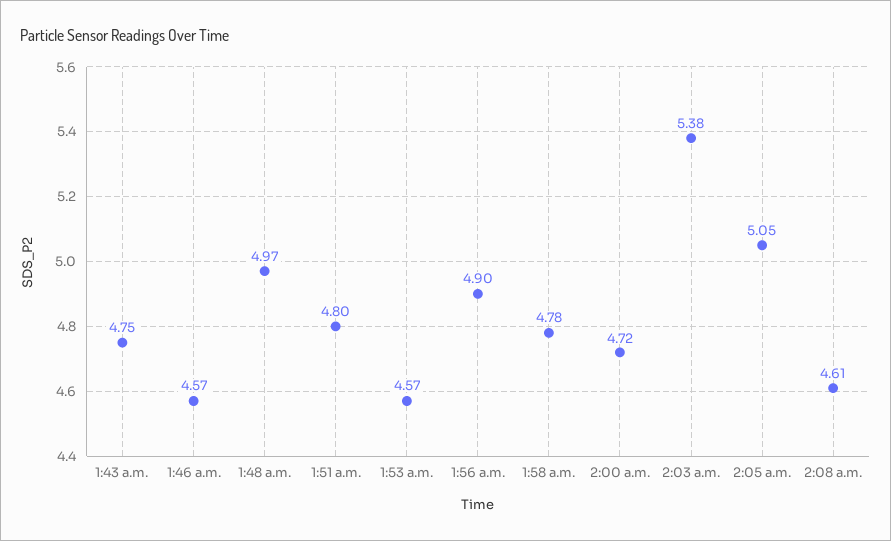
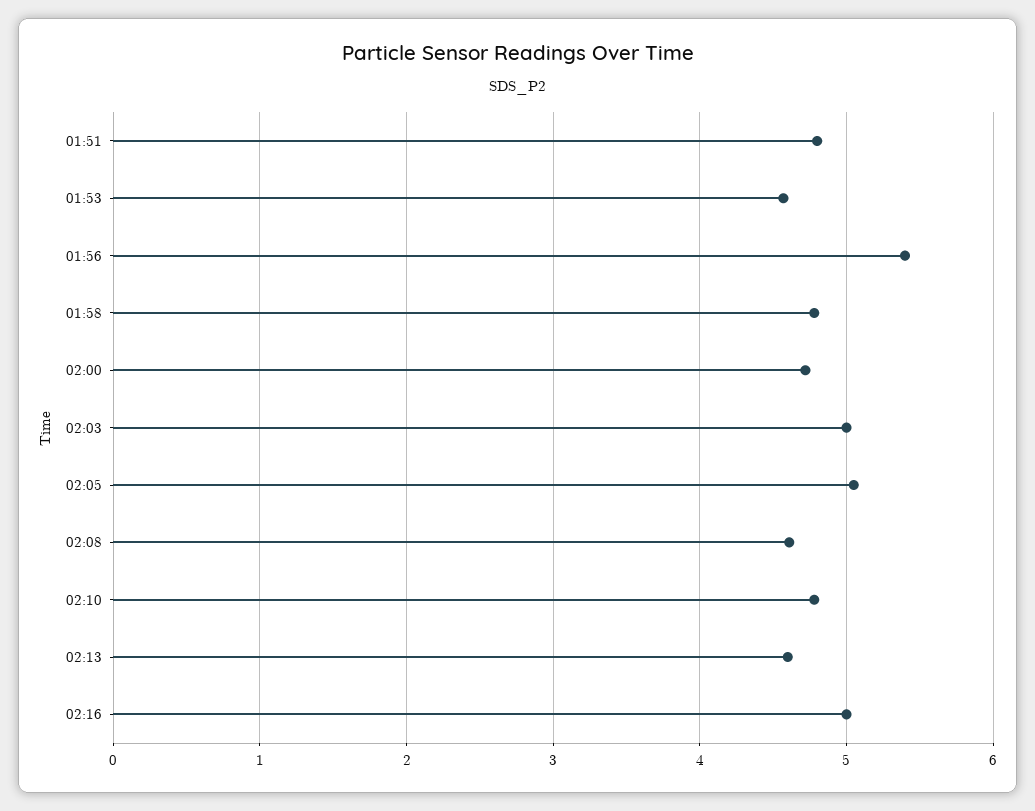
1:43 a.m.: 4.75 -> none
1:46 a.m.: 4.57 -> none
1:48 a.m.: 4.97 -> none
1:56 a.m.: 4.9 -> 5.4
2:03 a.m.: 5.38 -> 5
02:10: none -> 4.8
02:13: none -> 4.6
02:16: none -> 5

